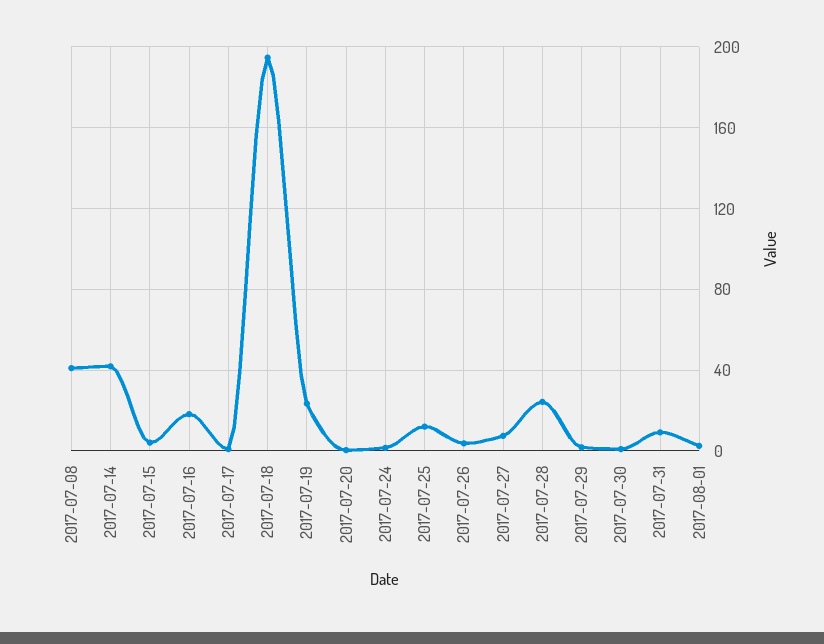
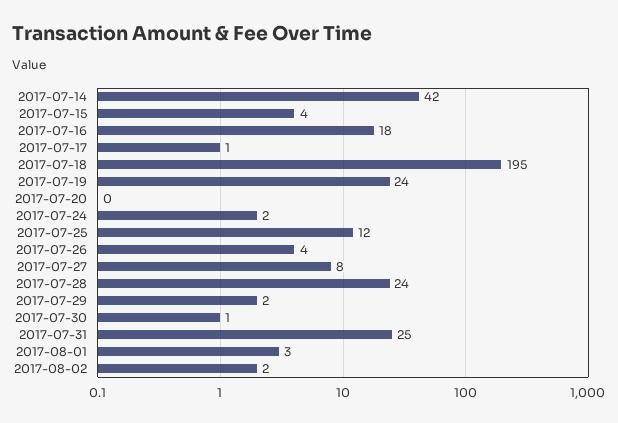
2017-07-08: 40 -> none
2017-07-31: 10 -> 25
2017-08-02: none -> 2

